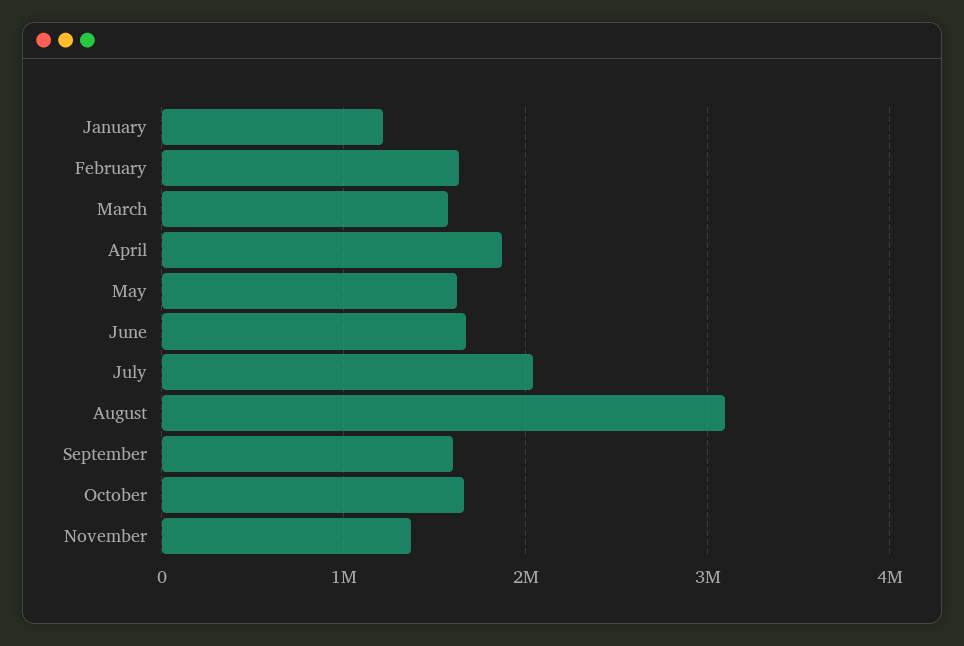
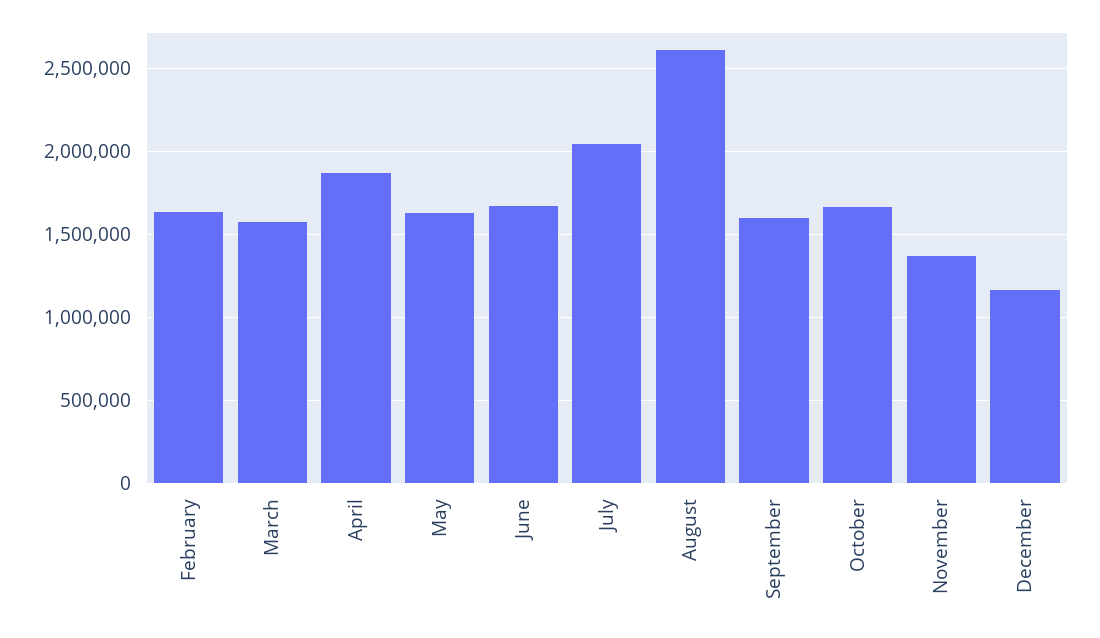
January: 1200000 -> none
August: 3100000 -> 2600000
December: none -> 1150000

